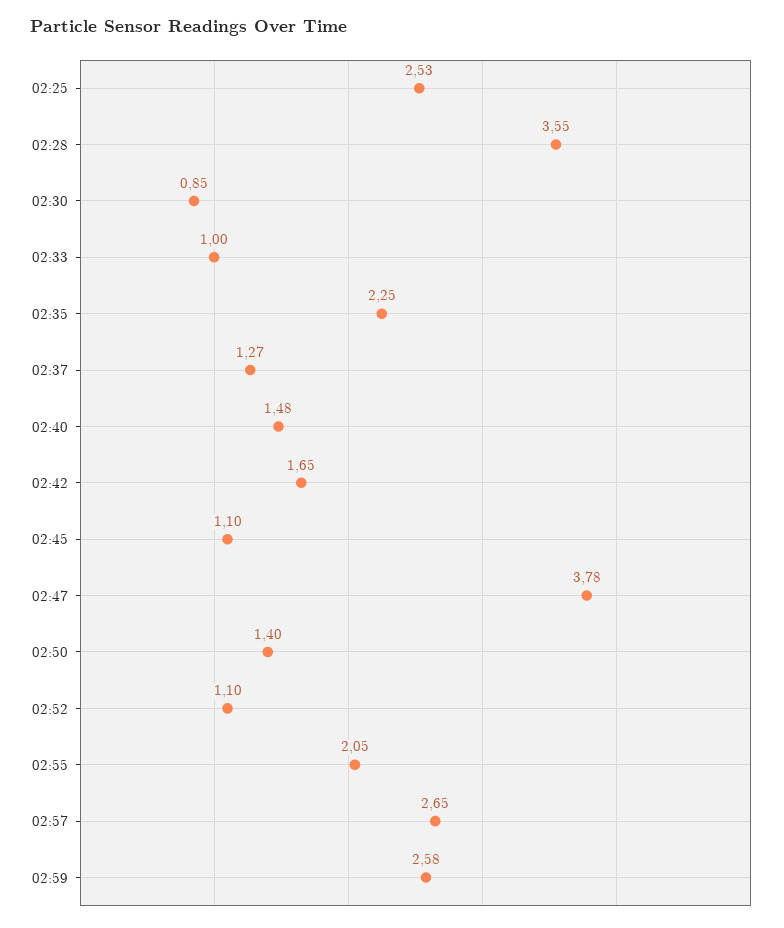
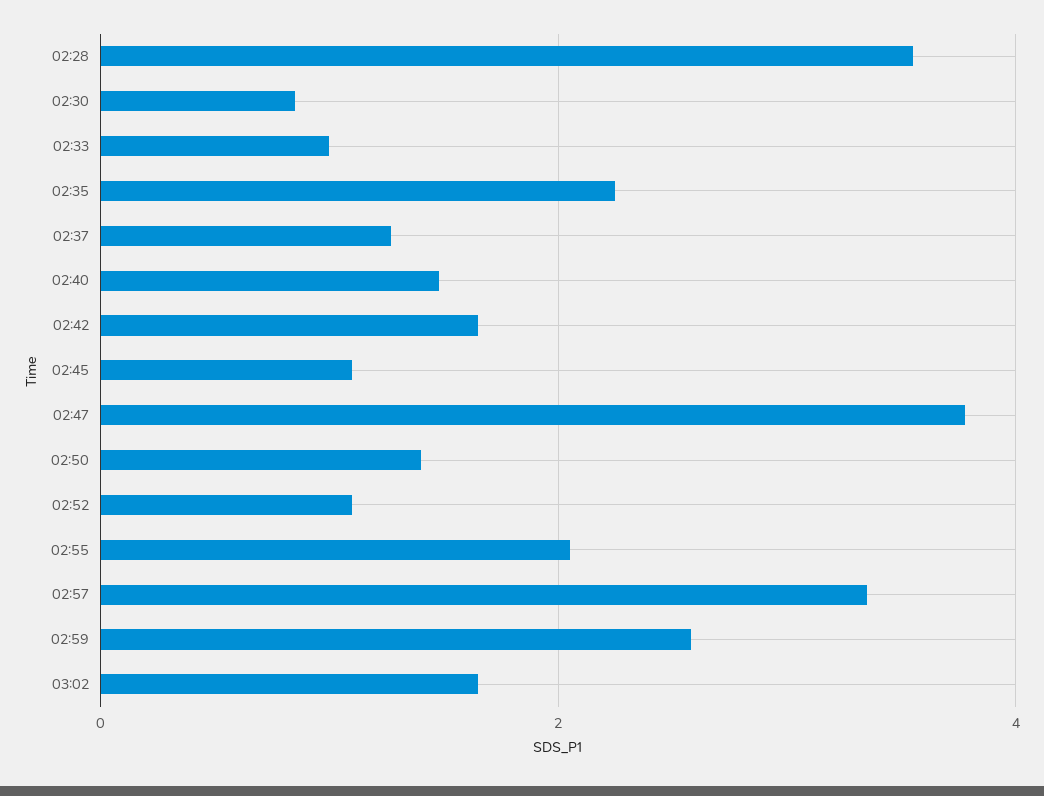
02:25: 2.53 -> none
02:57: 2.65 -> 3.4
03:02: none -> 1.6

